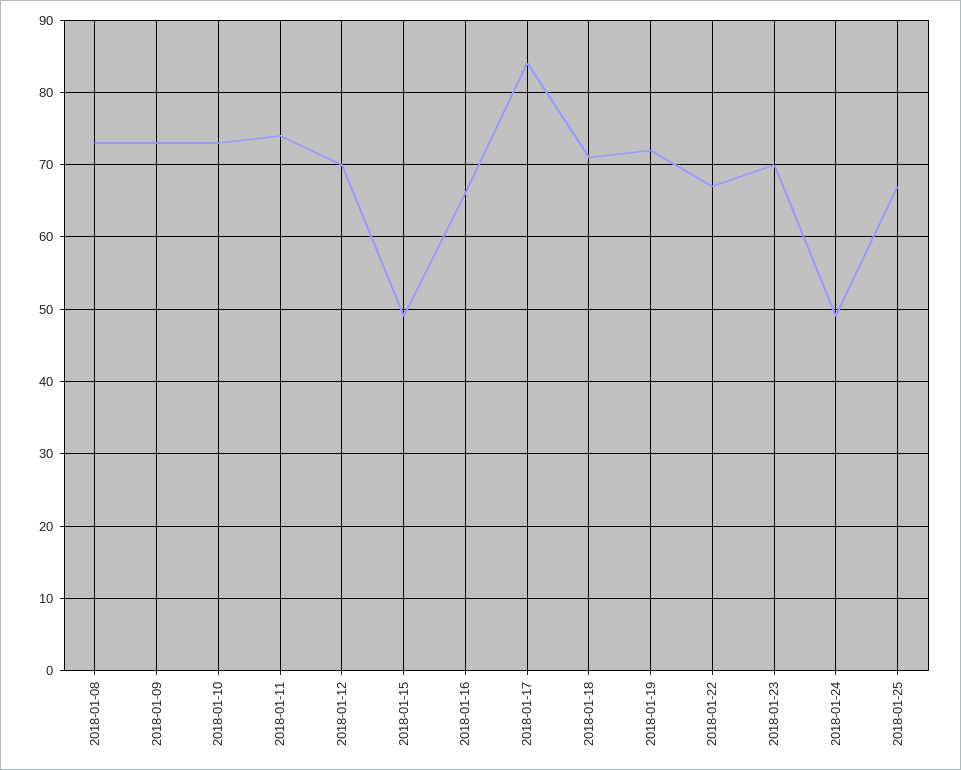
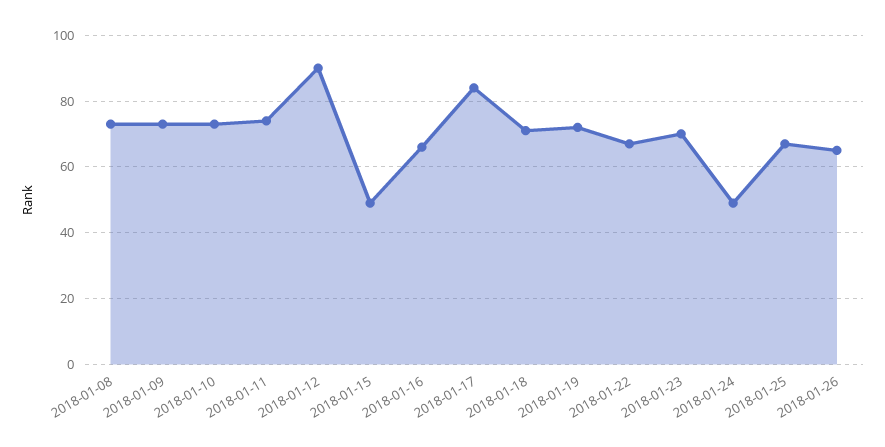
2018-01-12: 70 -> 90
2018-01-26: none -> 65

